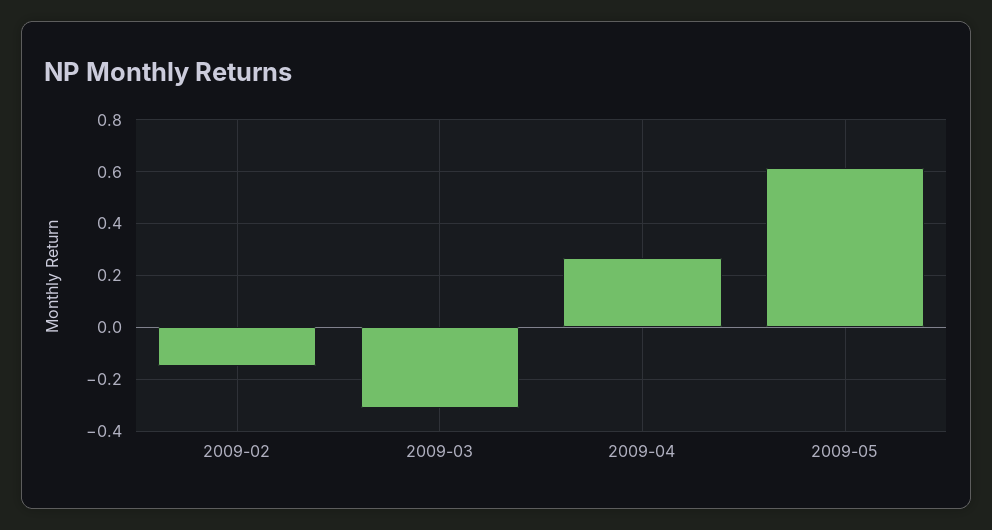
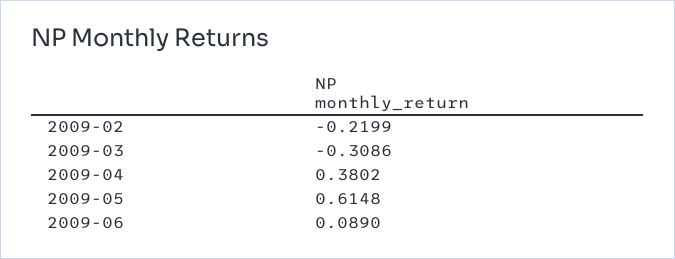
2009-02: -0.15 -> -0.2199
2009-04: 0.275 -> 0.3802
2009-06: none -> 0.089

